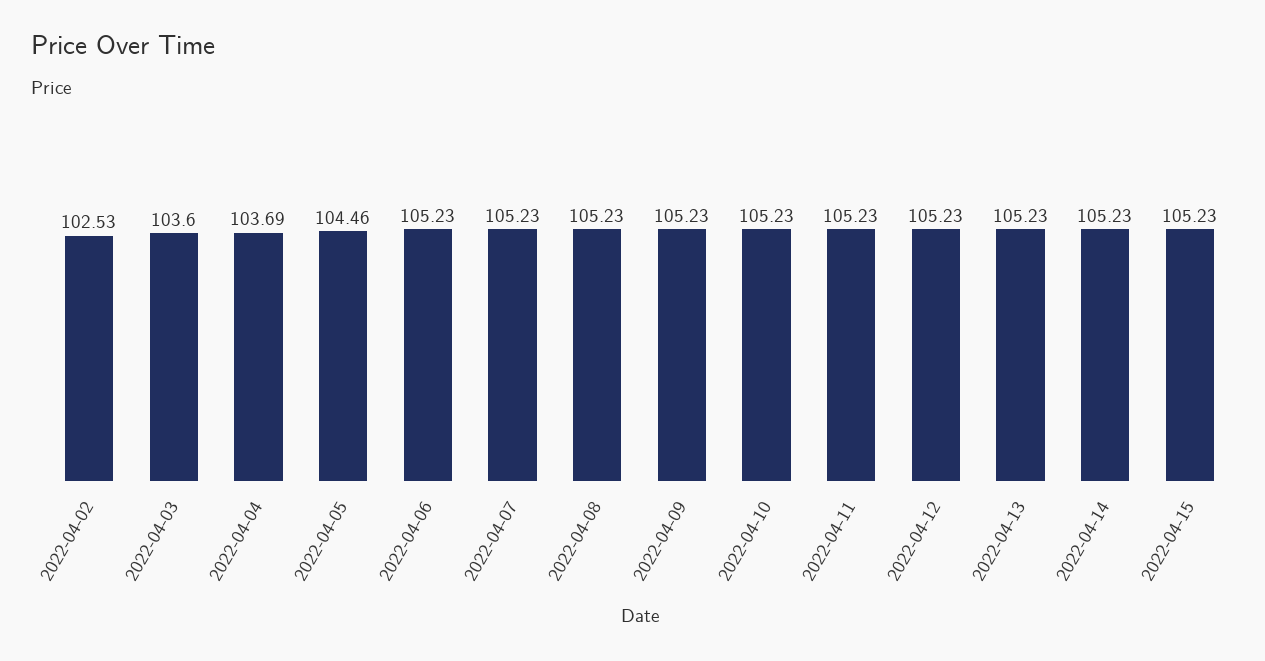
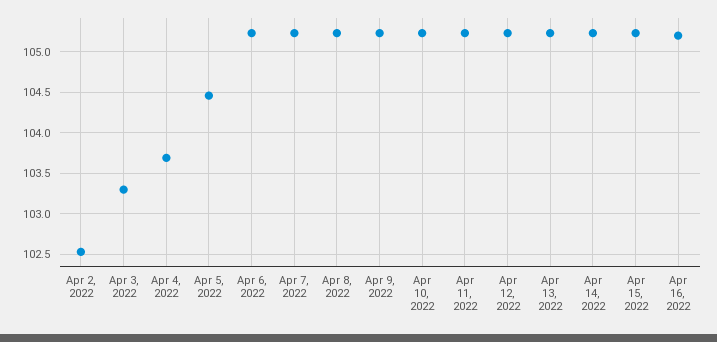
2022-04-03: 103.6 -> 103.3
Apr 16, 2022: none -> 105.2

